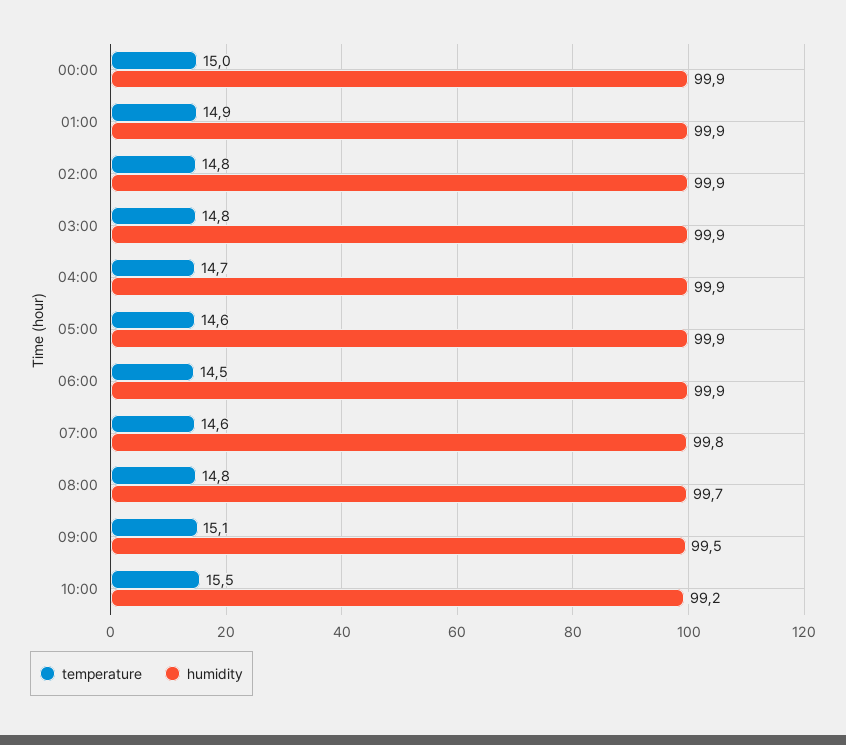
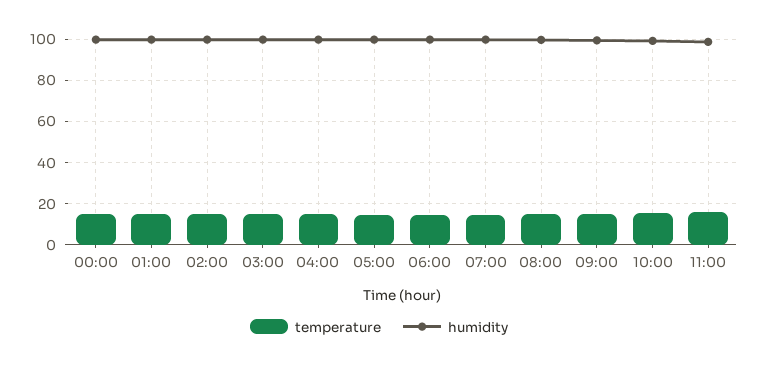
temperature, 11:00: none -> 15
humidity, 11:00: none -> 100

